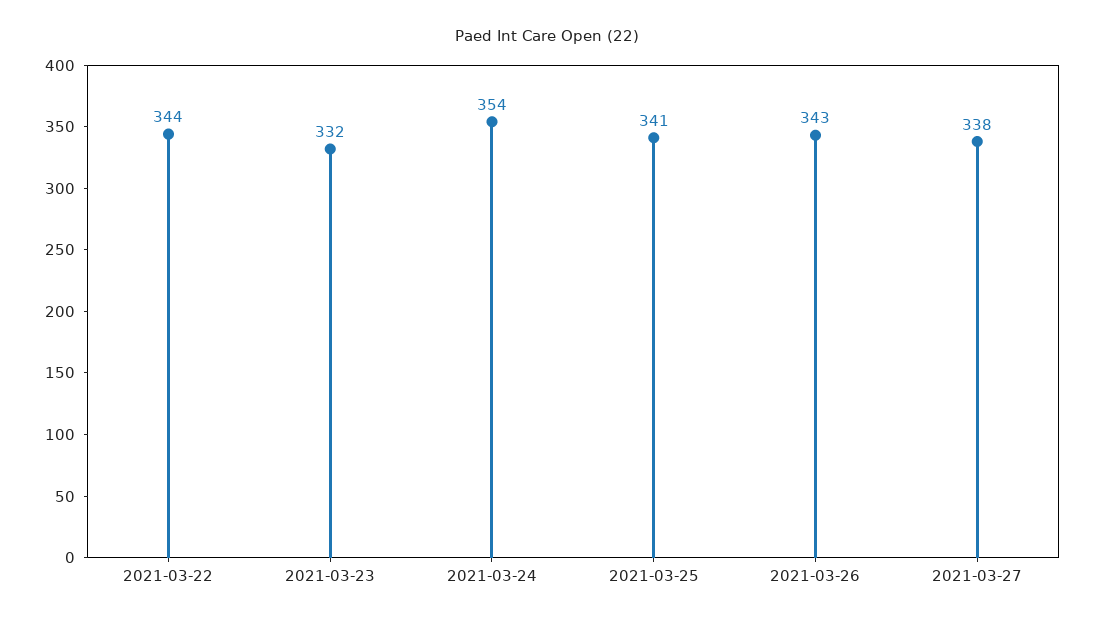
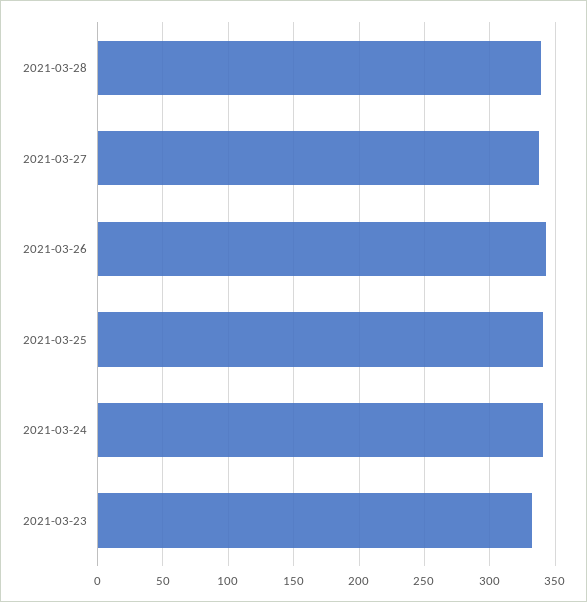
2021-03-22: 344 -> none
2021-03-24: 354 -> 340
2021-03-28: none -> 340

